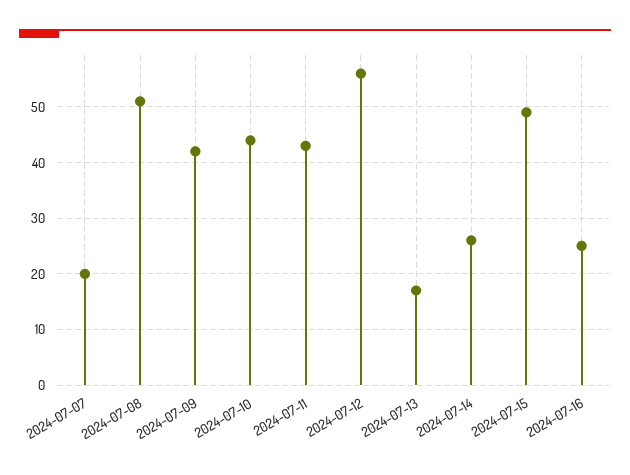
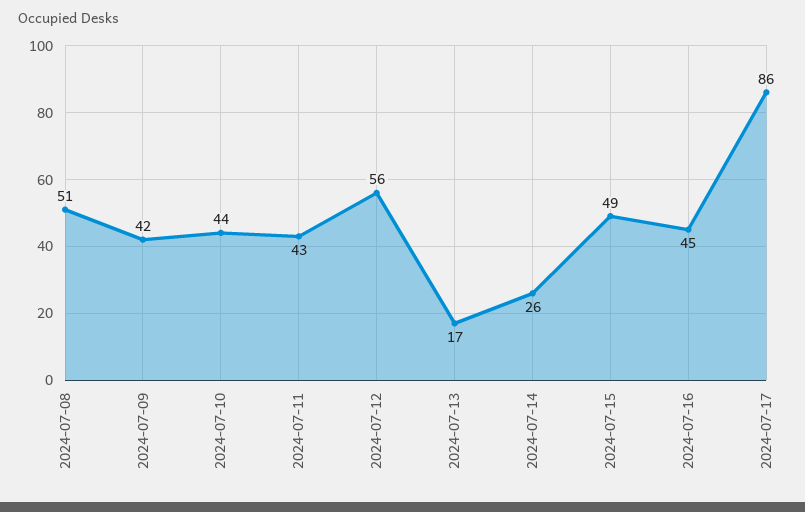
2024-07-07: 20 -> none
2024-07-16: 25 -> 45
2024-07-17: none -> 86

